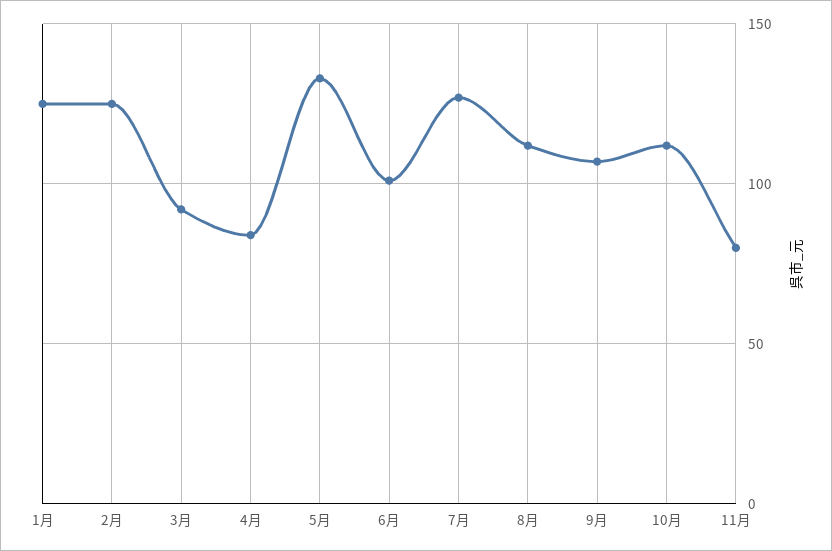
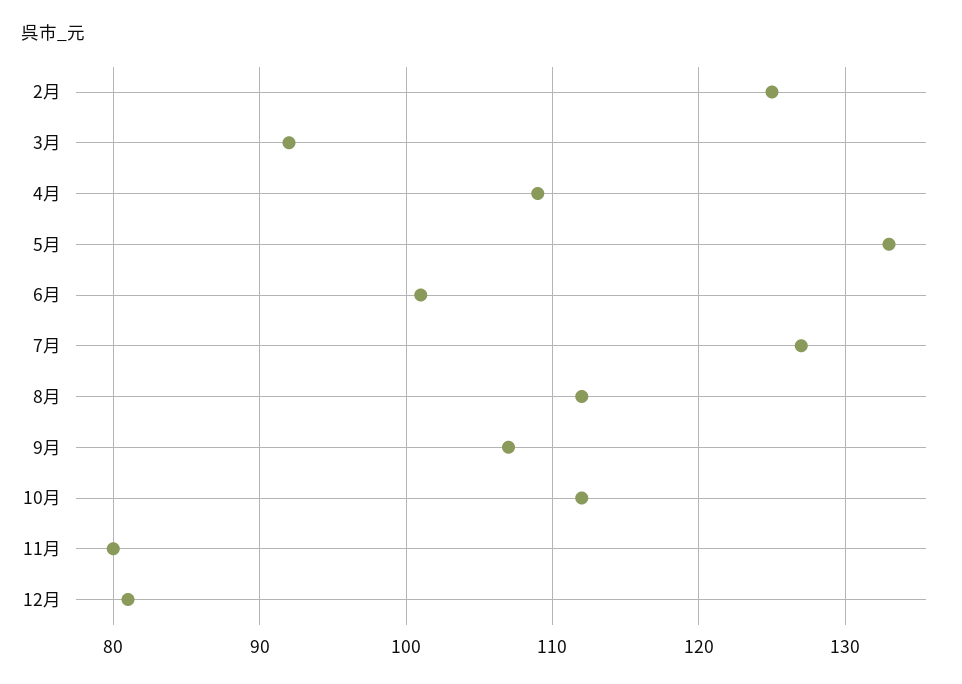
1月: 125 -> none
4月: 85 -> 109
12月: none -> 81

